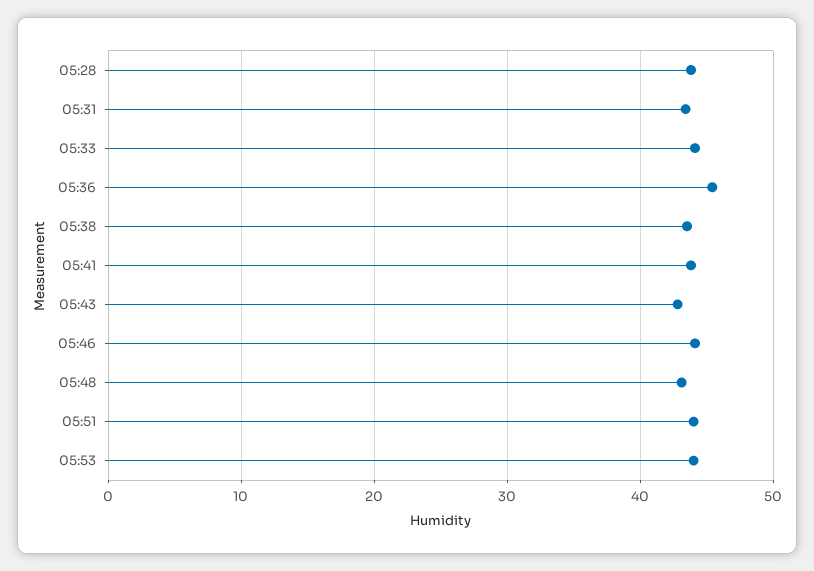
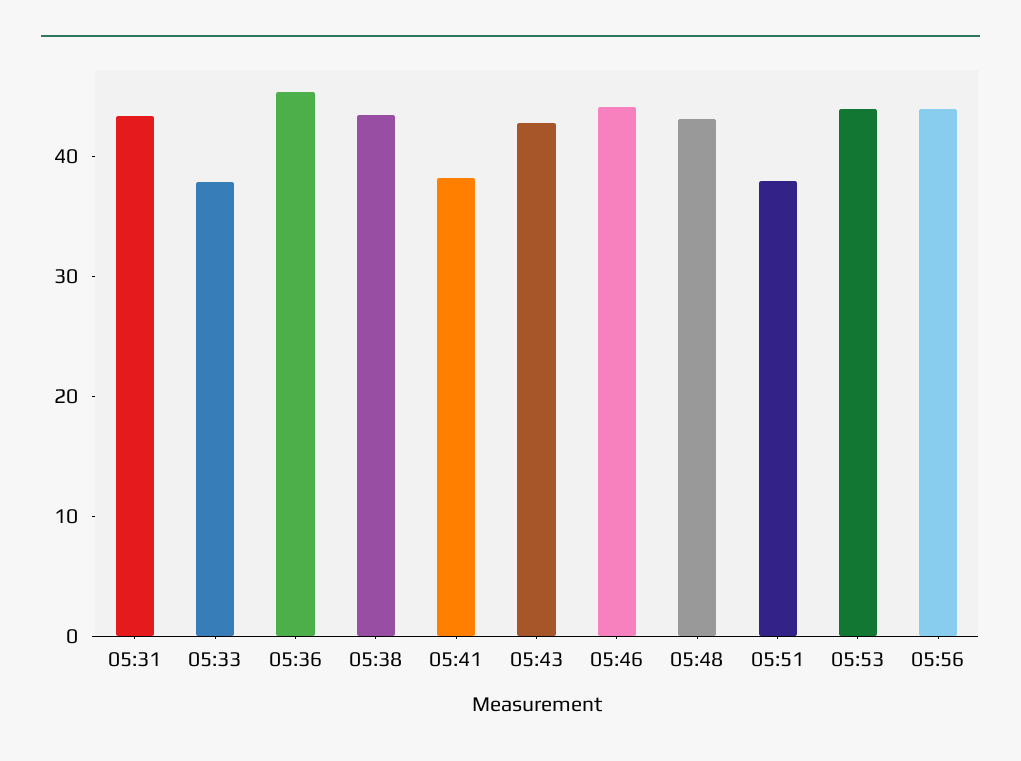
05:28: 44 -> none
05:33: 44 -> 38
05:41: 44 -> 38
05:51: 44 -> 38
05:56: none -> 44

